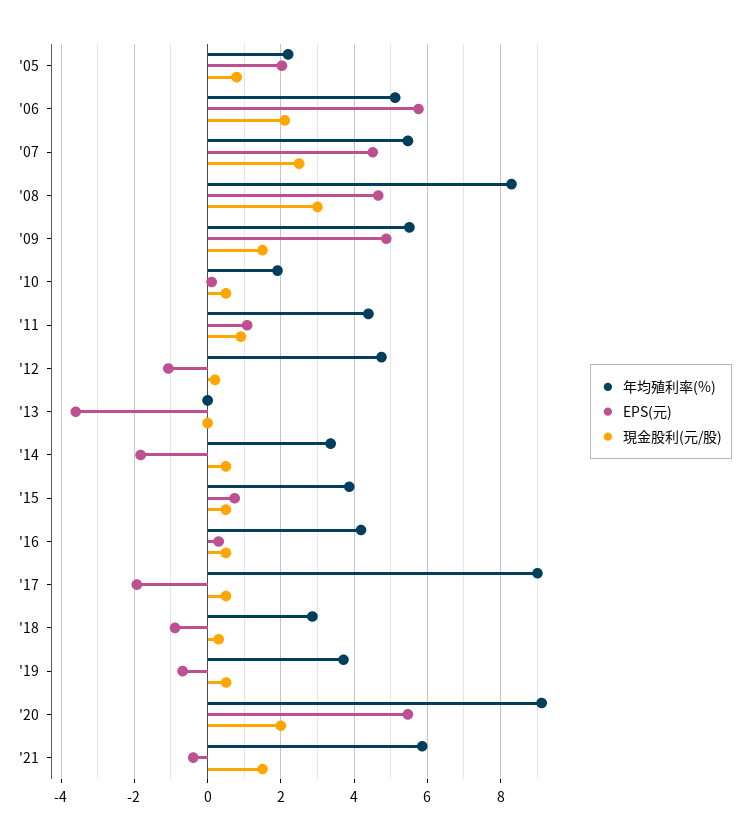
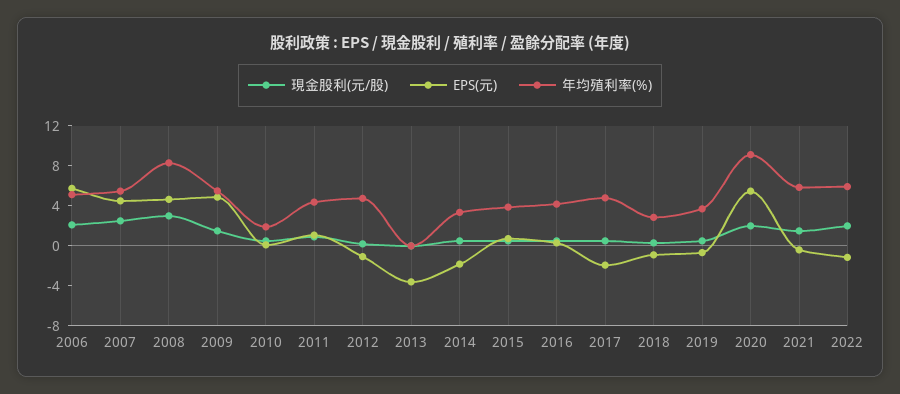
年均殖利率(%), '05: 2.2 -> none
EPS(元), '05: 2 -> none
現金股利(元/股), '05: 0.8 -> none
年均殖利率(%), '17: 9 -> 5
現金股利(元/股), 2022: none -> 2
EPS(元), 2022: none -> -1
年均殖利率(%), 2022: none -> 6

